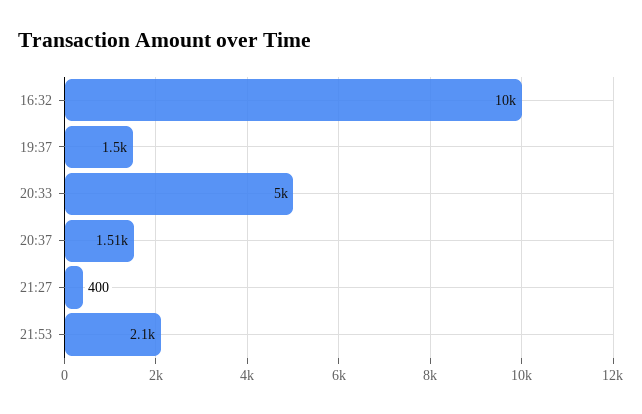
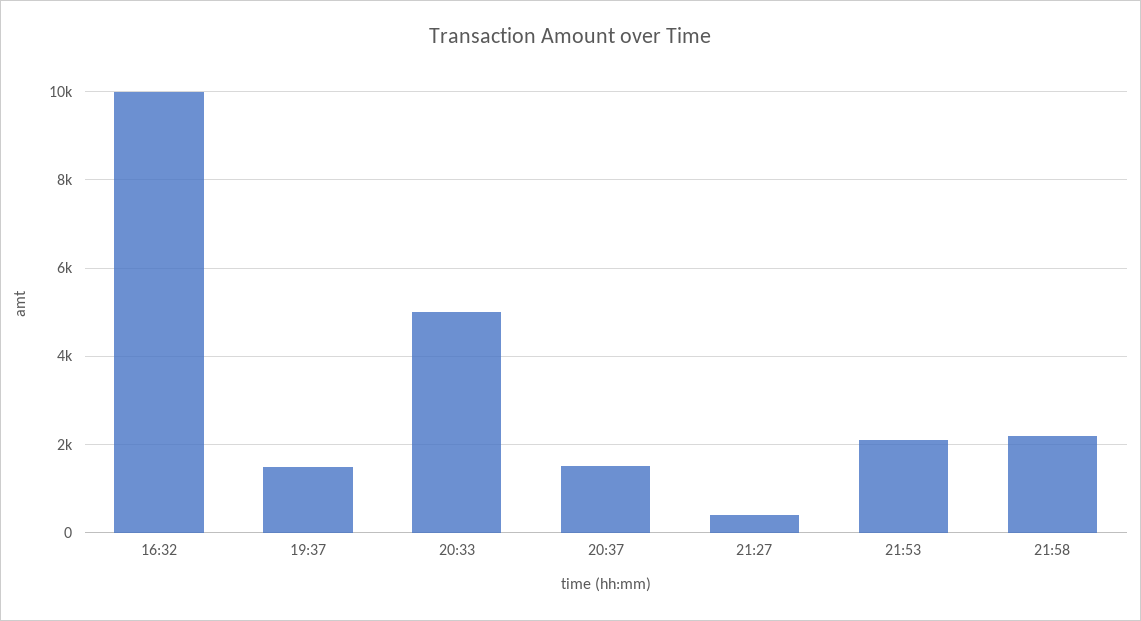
21:58: none -> 2200

